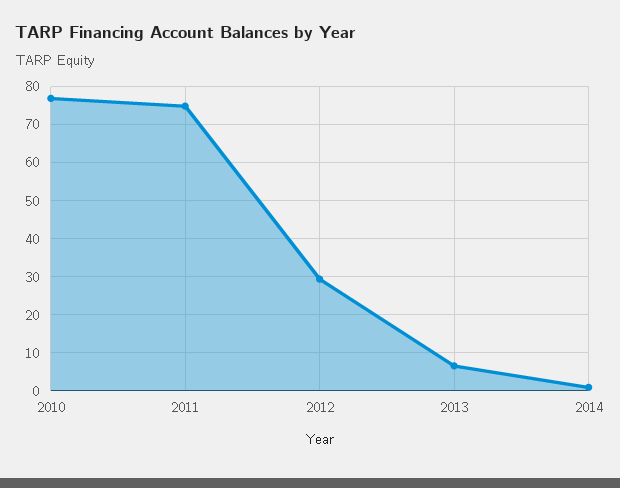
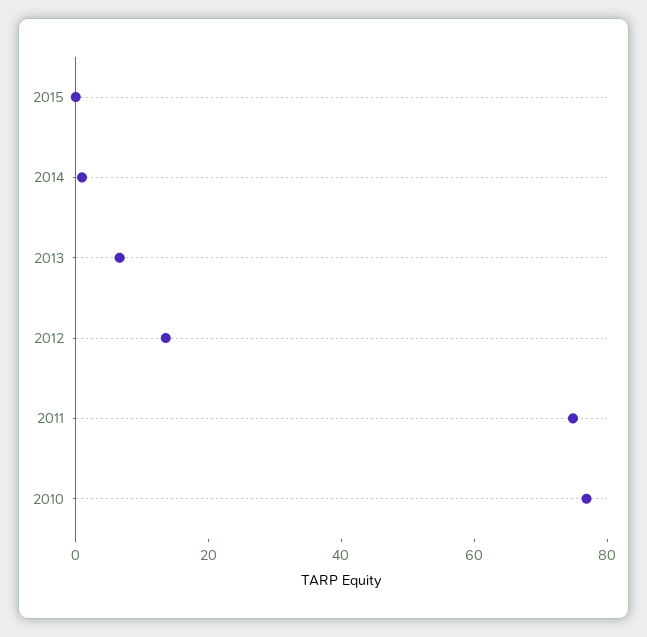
2012: 30 -> 15
2015: none -> 0

